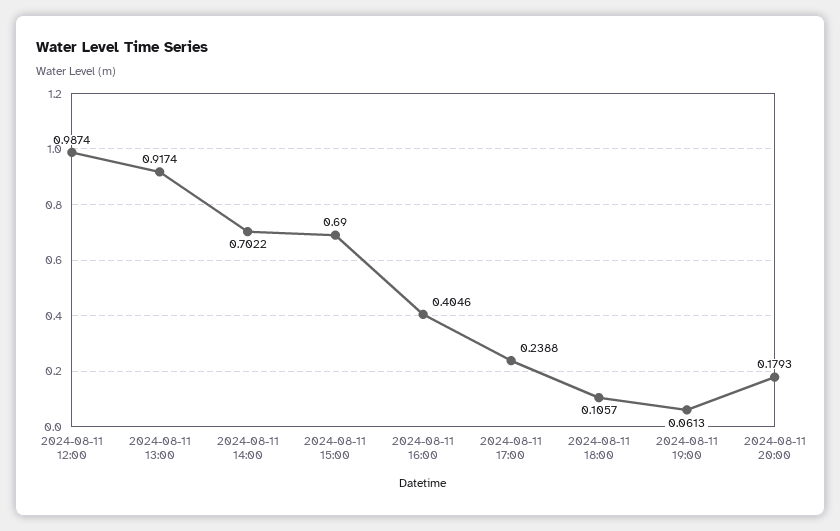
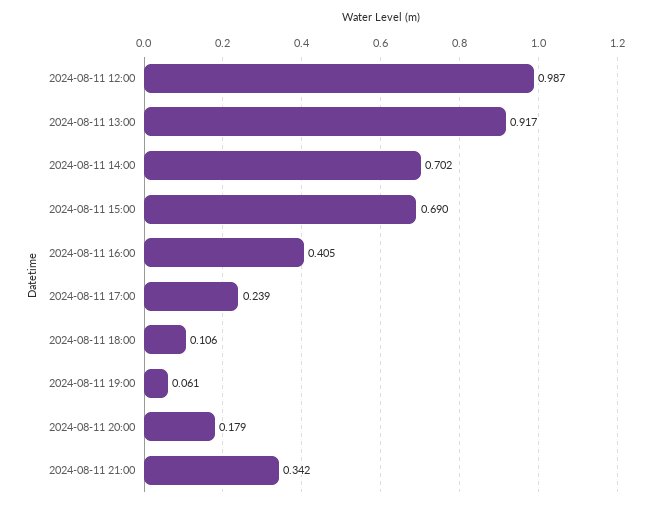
2024-08-11 21:00: none -> 0.342

